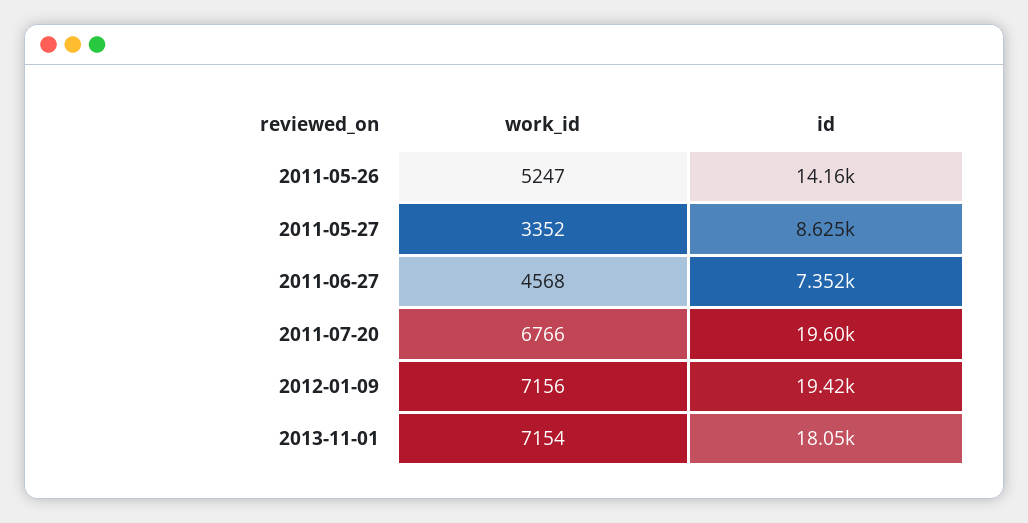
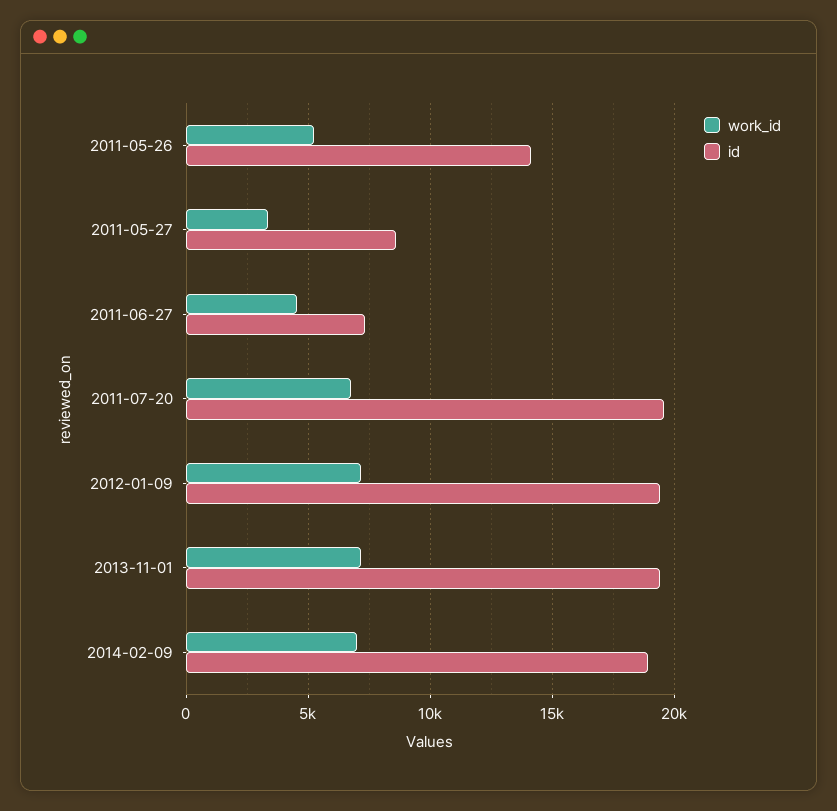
id, 2013-11-01: 18050 -> 19500
work_id, 2014-02-09: none -> 7000
id, 2014-02-09: none -> 19000

